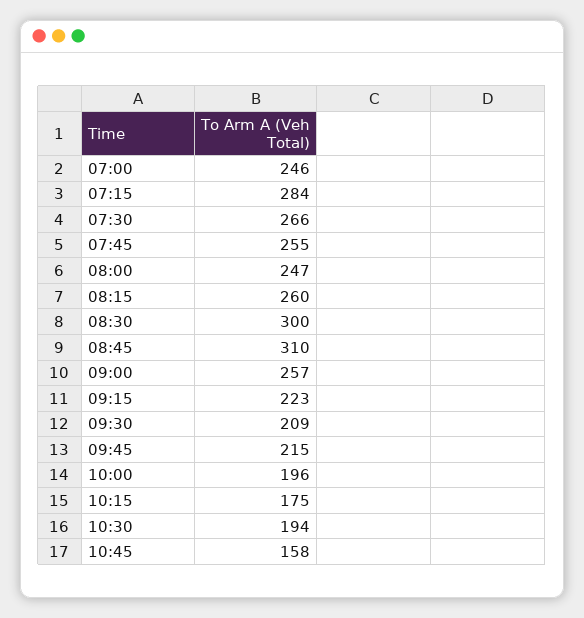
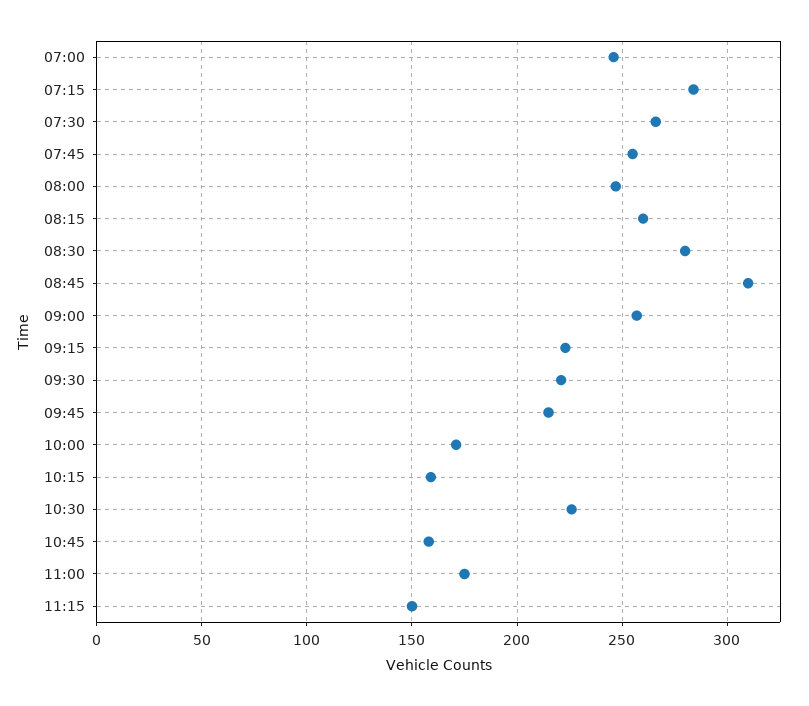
08:30: 300 -> 280
09:30: 209 -> 220
10:00: 196 -> 170
10:15: 175 -> 160
10:30: 194 -> 225
11:00: none -> 175
11:15: none -> 150

